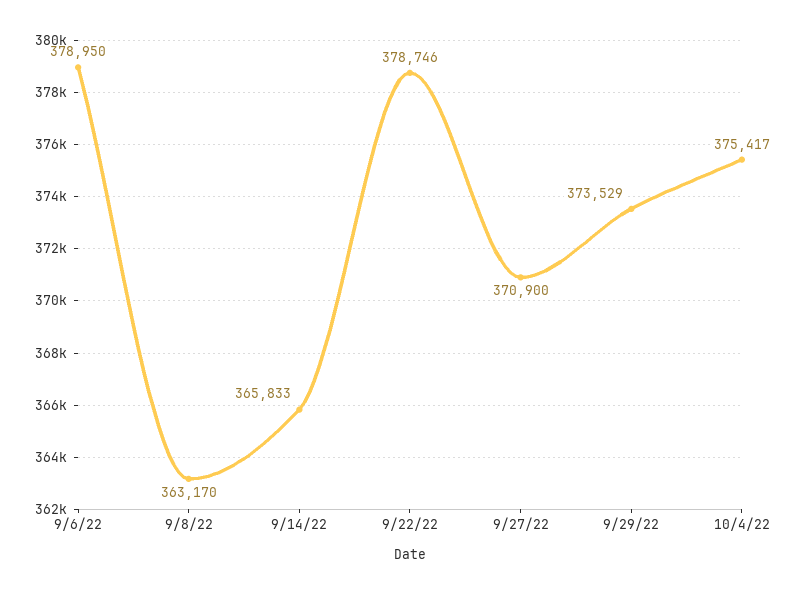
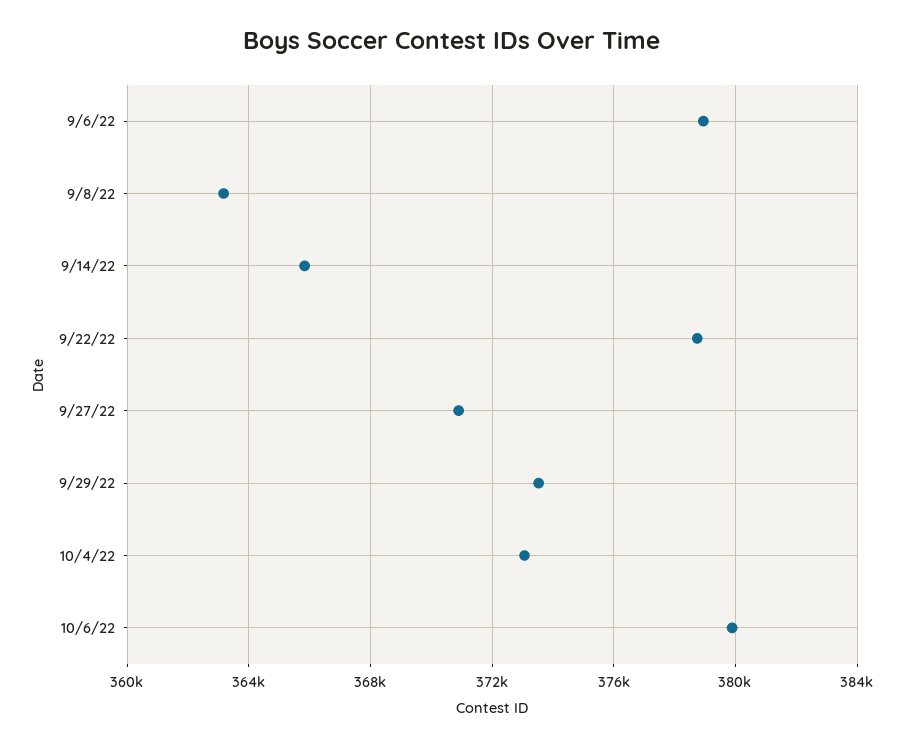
10/4/22: 375417 -> 373000
10/6/22: none -> 380000

